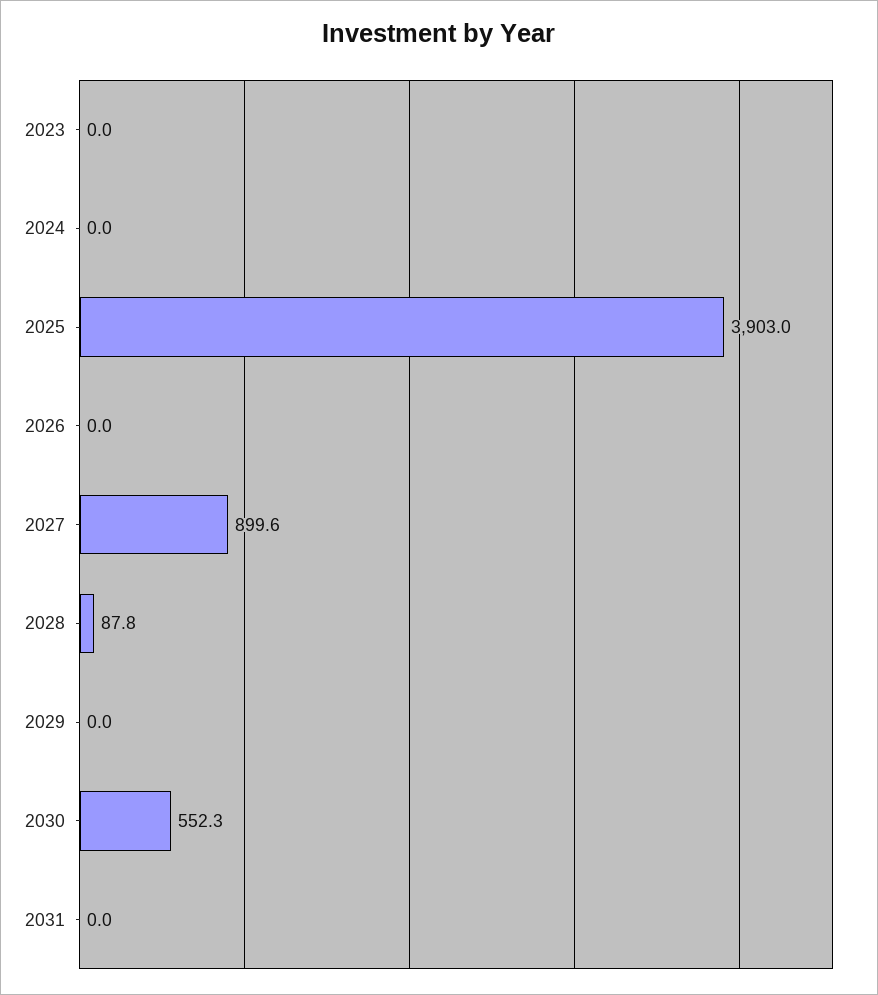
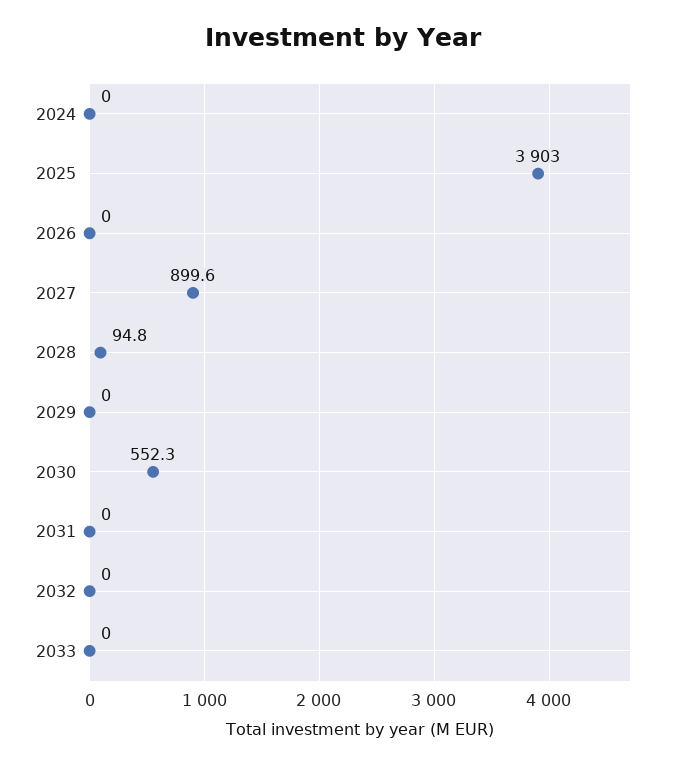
2023: 0 -> none
2028: 87.8 -> 94.8
2032: none -> 0
2033: none -> 0

